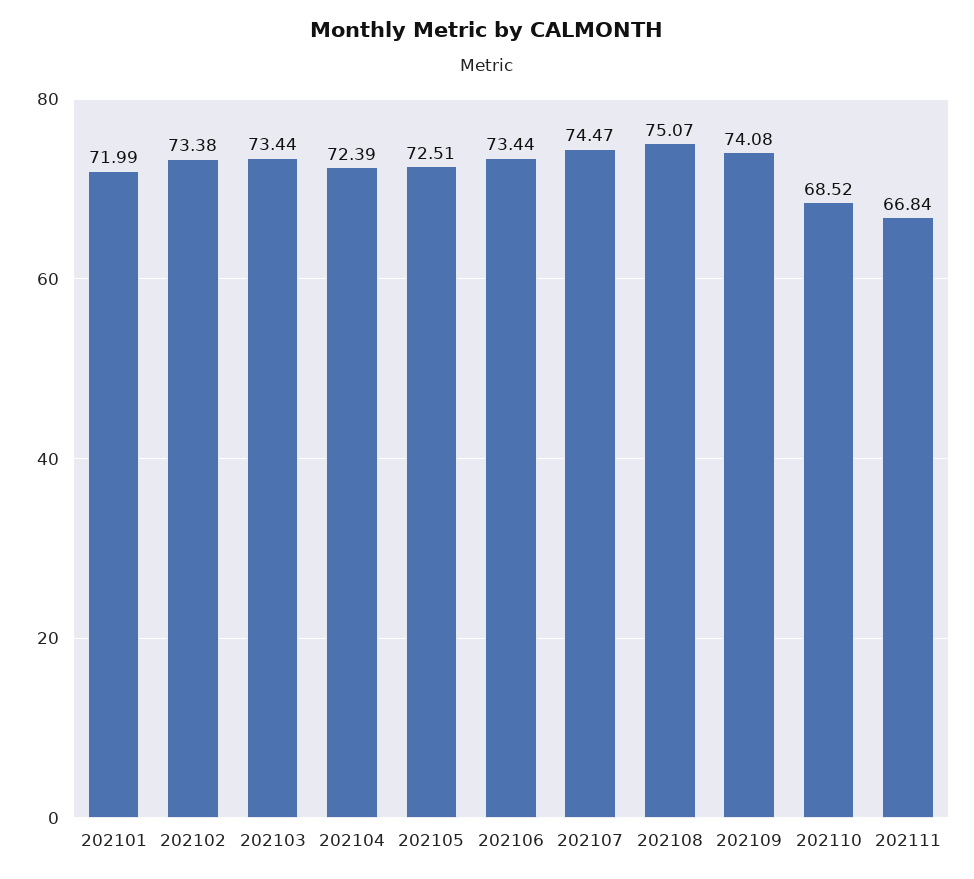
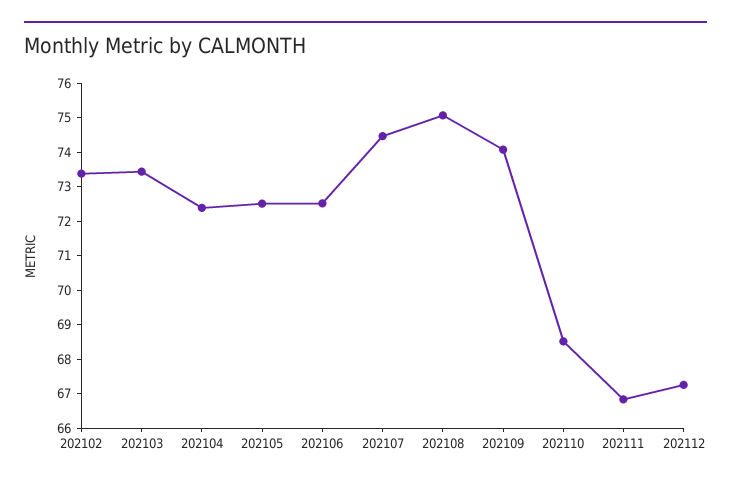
202101: 71.99 -> none
202106: 73.44 -> 72.5
202112: none -> 67.25

